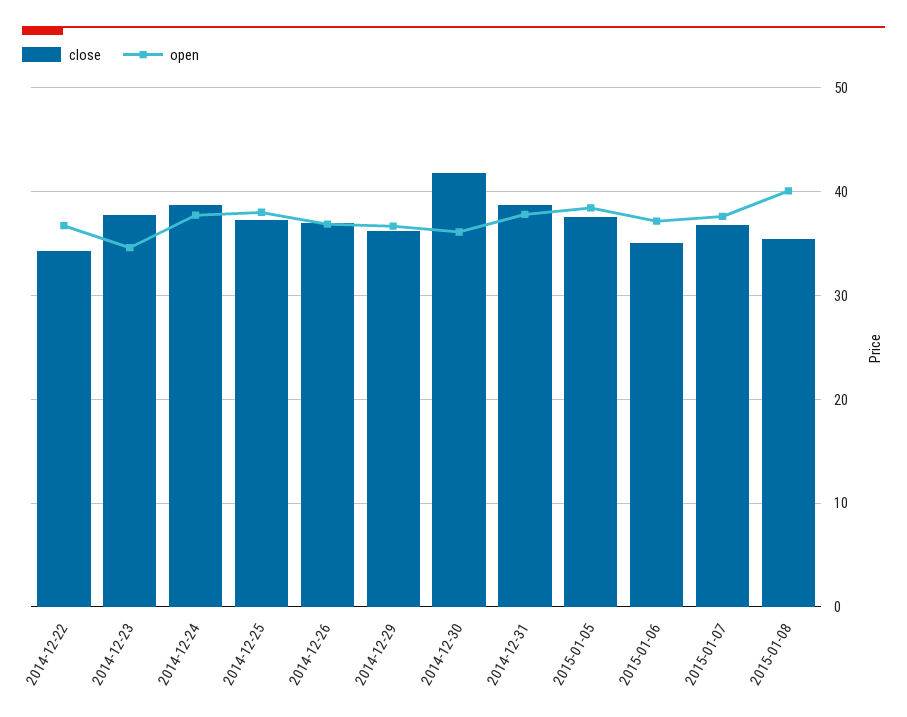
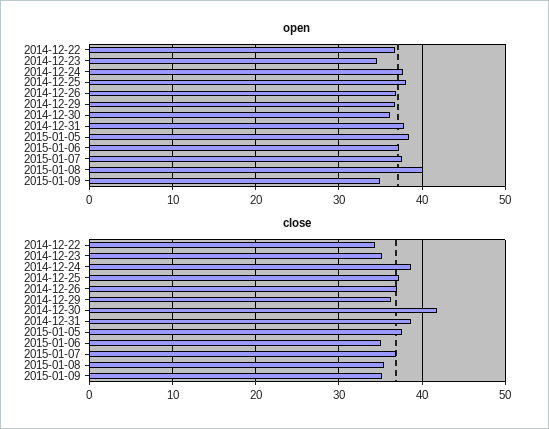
close, 2014-12-23: 38 -> 35
open, 2015-01-09: none -> 35
close, 2015-01-09: none -> 35

